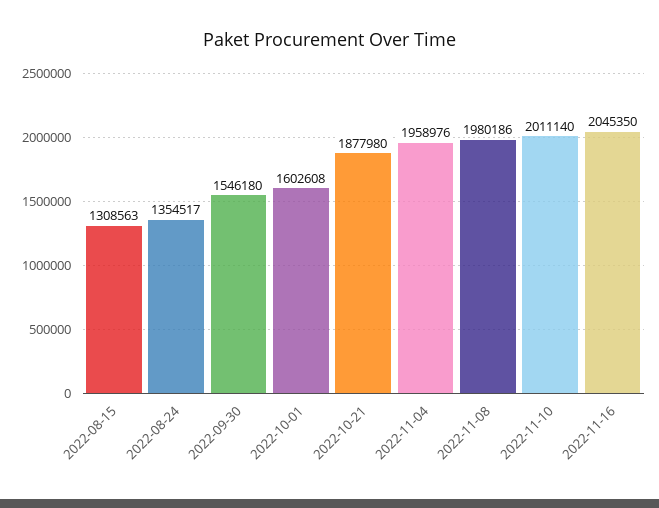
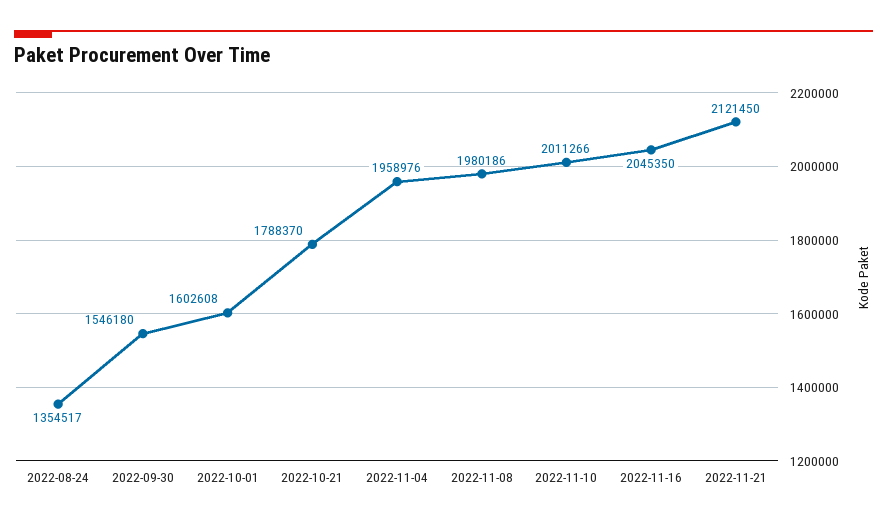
2022-08-15: 1308563 -> none
2022-10-21: 1877980 -> 1788370
2022-11-10: 2011140 -> 2011266
2022-11-21: none -> 2121450

